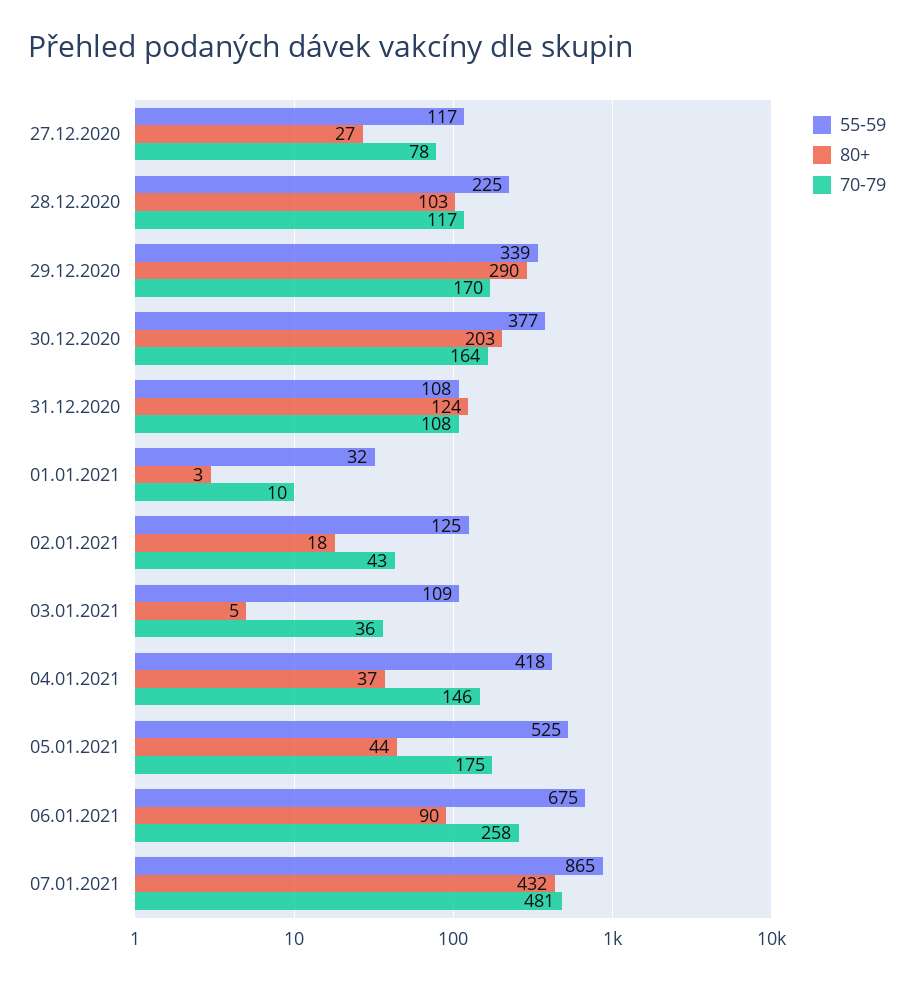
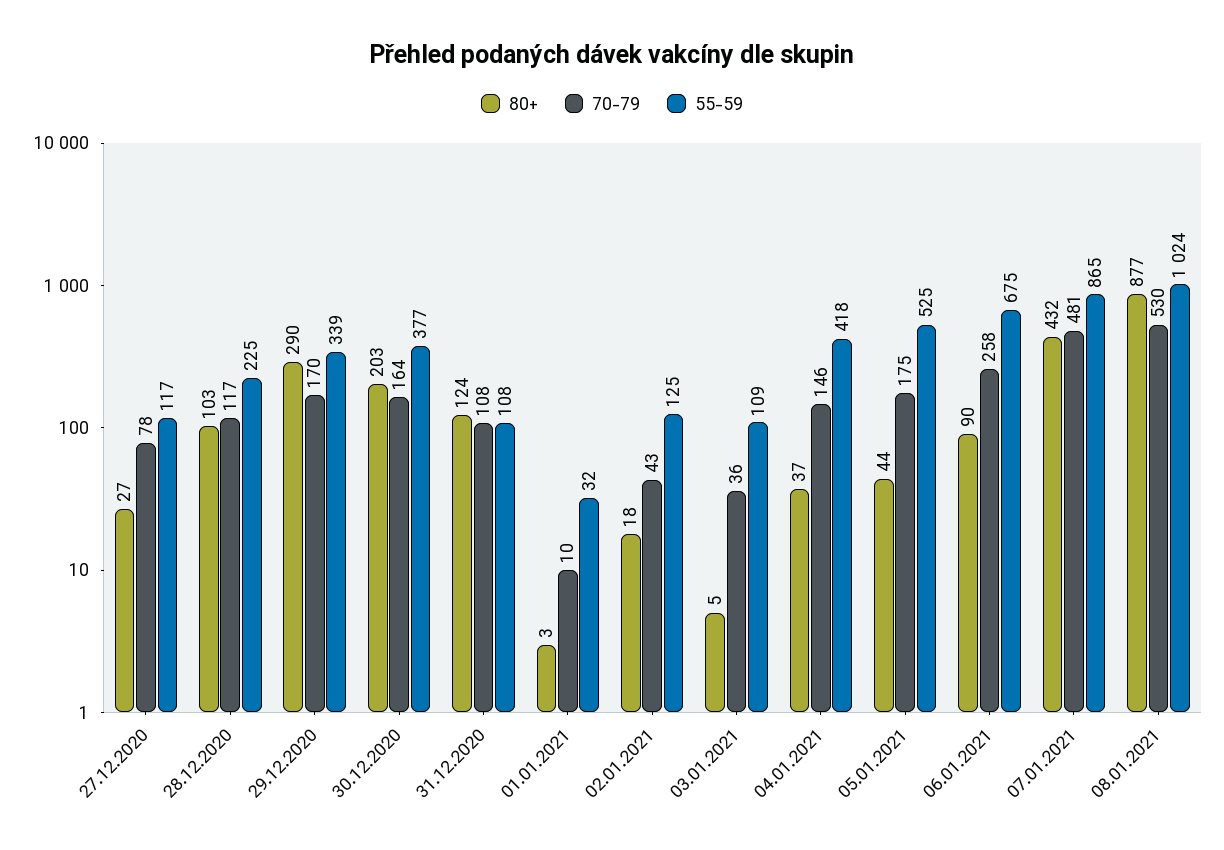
80+, 08.01.2021: none -> 877
70-79, 08.01.2021: none -> 530
55-59, 08.01.2021: none -> 1024

